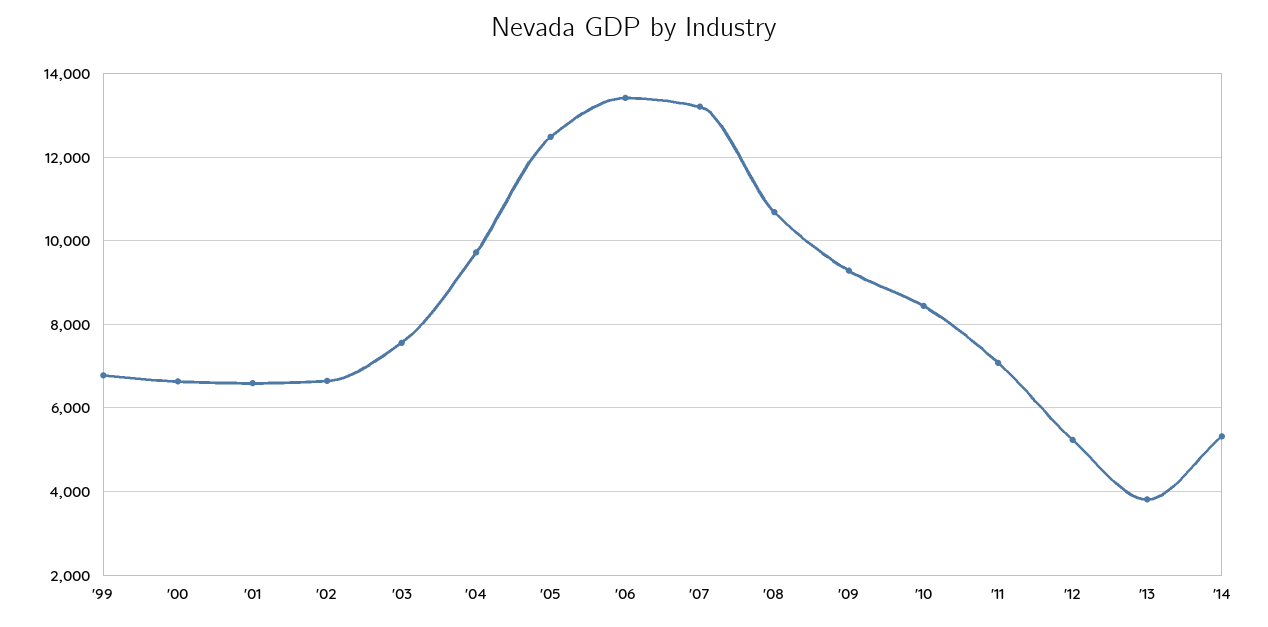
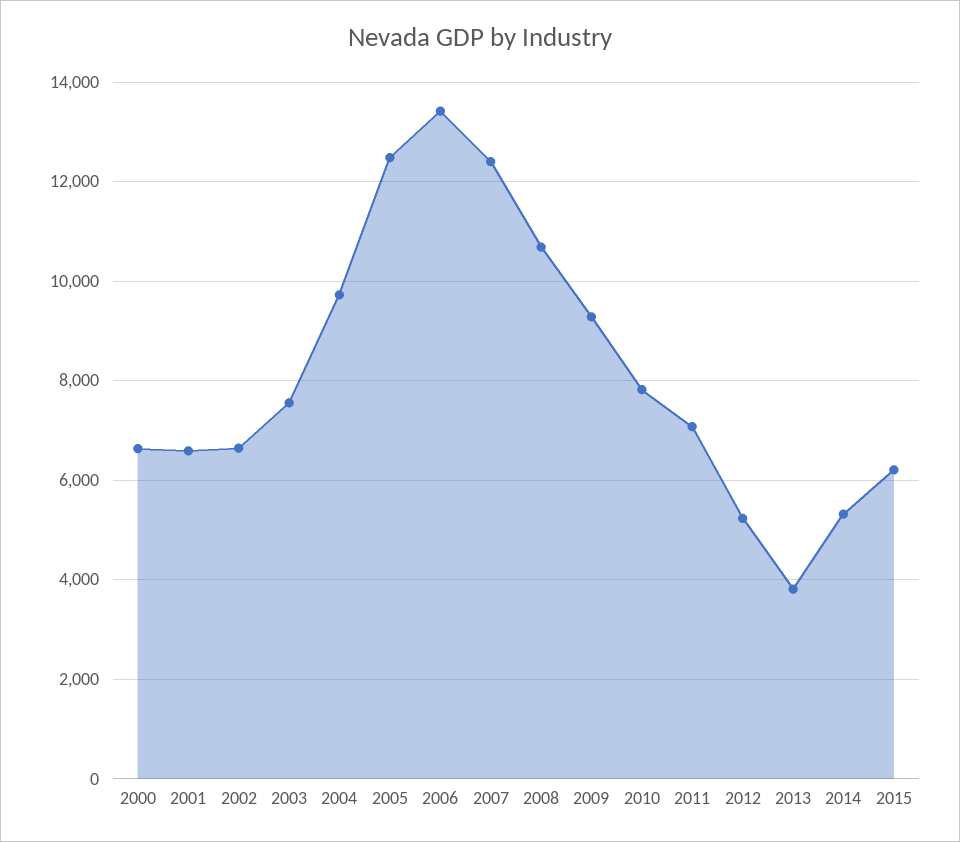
'99: 6800 -> none
'07: 13200 -> 12400
'10: 8400 -> 7800
2015: none -> 6200

